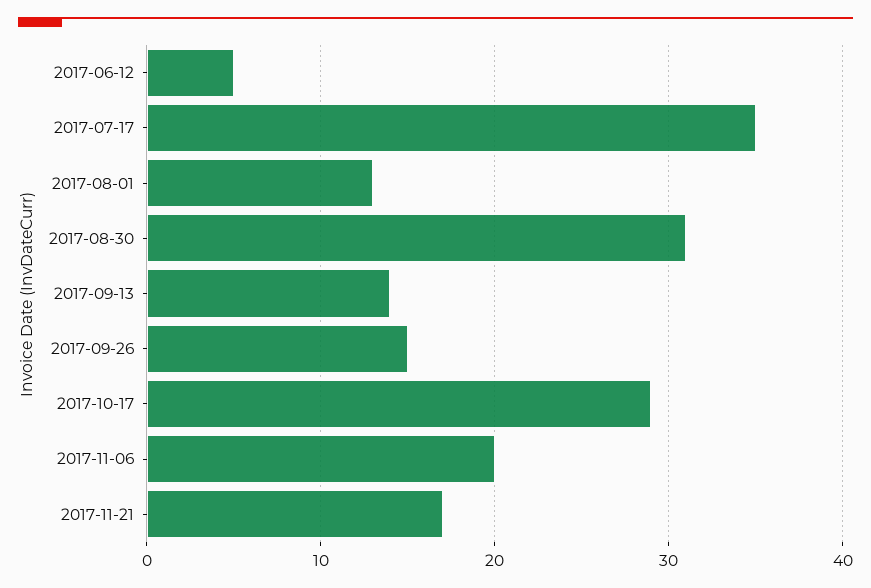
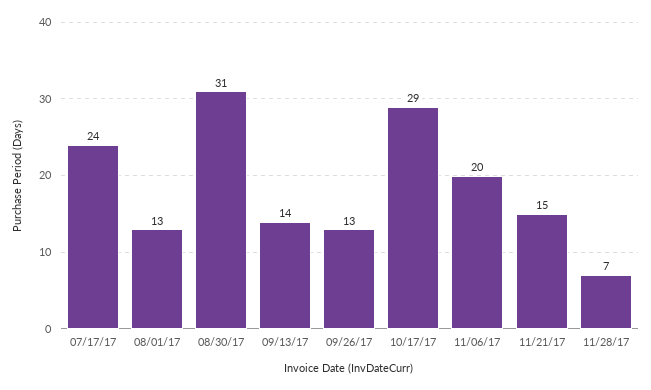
2017-06-12: 5 -> none
2017-07-17: 35 -> 24
2017-09-26: 15 -> 13
2017-11-21: 17 -> 15
11/28/17: none -> 7

